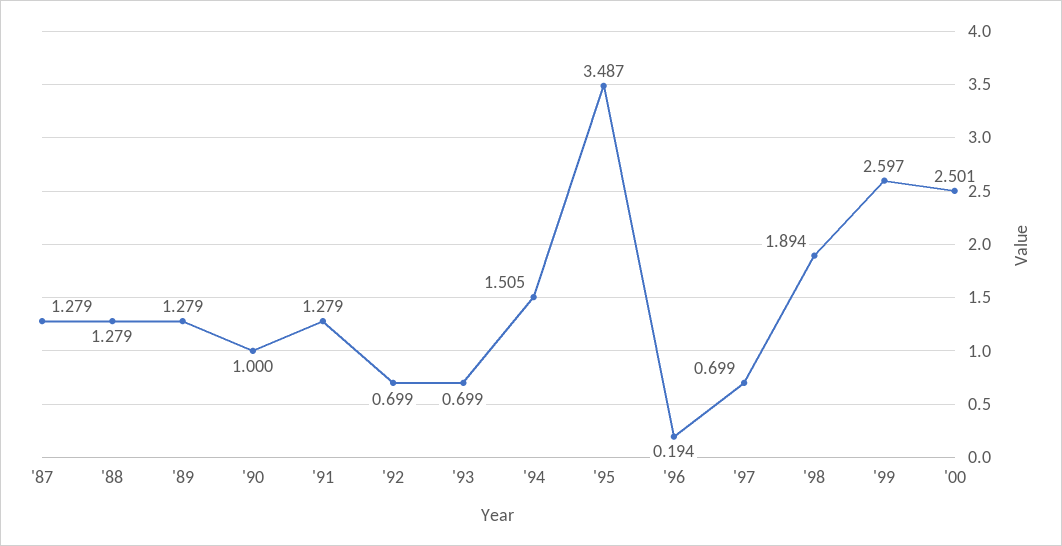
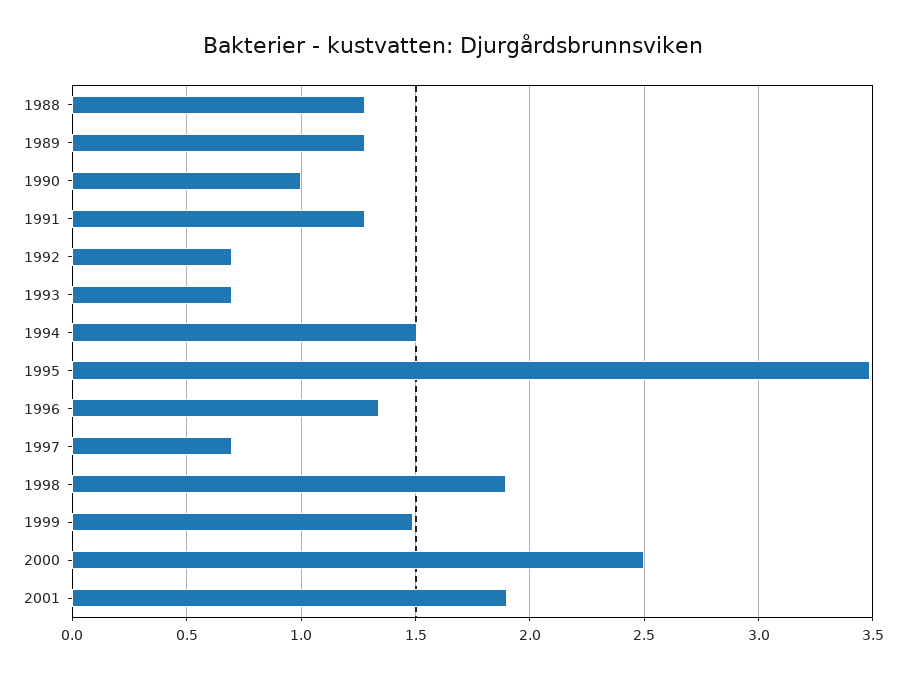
'87: 1.279 -> none
'96: 0.194 -> 1.35
'99: 2.597 -> 1.5
2001: none -> 1.9

